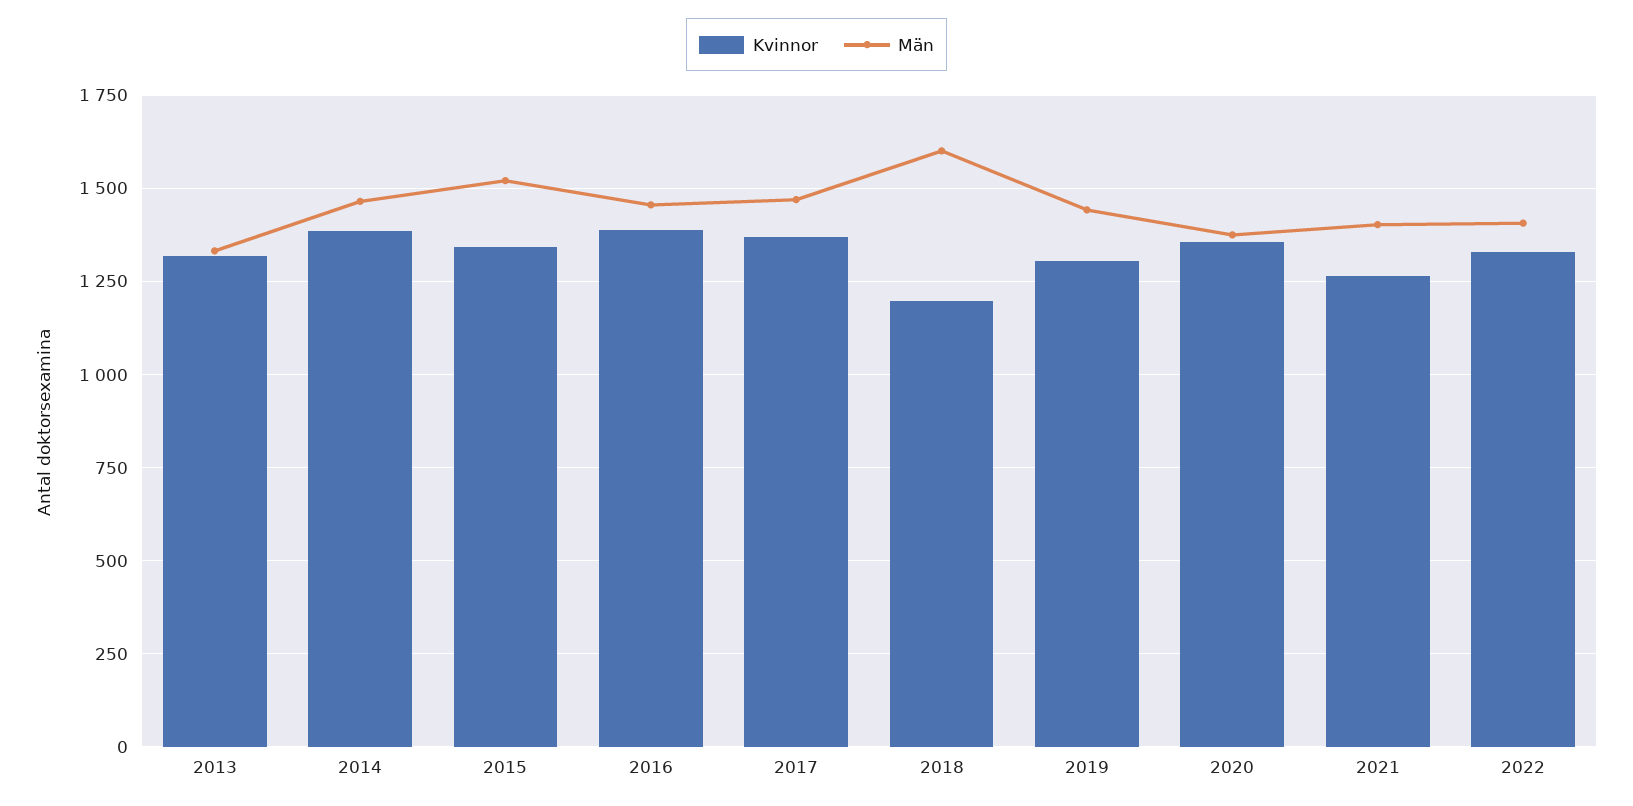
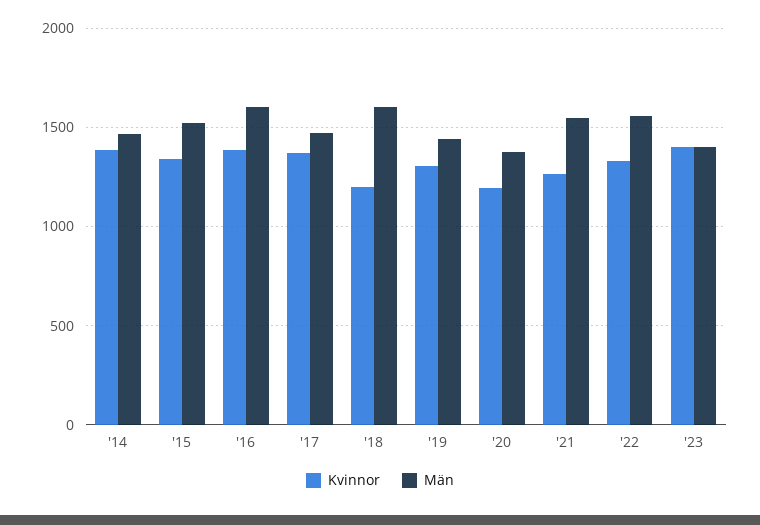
Kvinnor, 2013: 1325 -> none
Män, 2013: 1325 -> none
Män, 2016: 1450 -> 1600
Kvinnor, 2020: 1350 -> 1200
Män, 2021: 1400 -> 1550
Män, 2022: 1400 -> 1550
Kvinnor, '23: none -> 1400
Män, '23: none -> 1400

